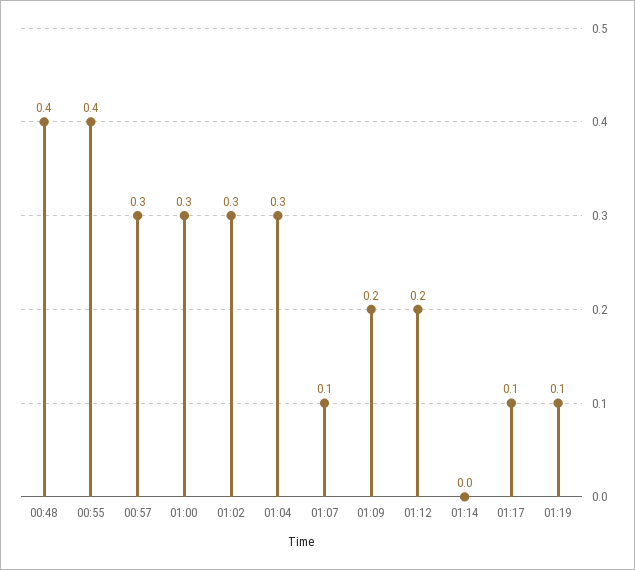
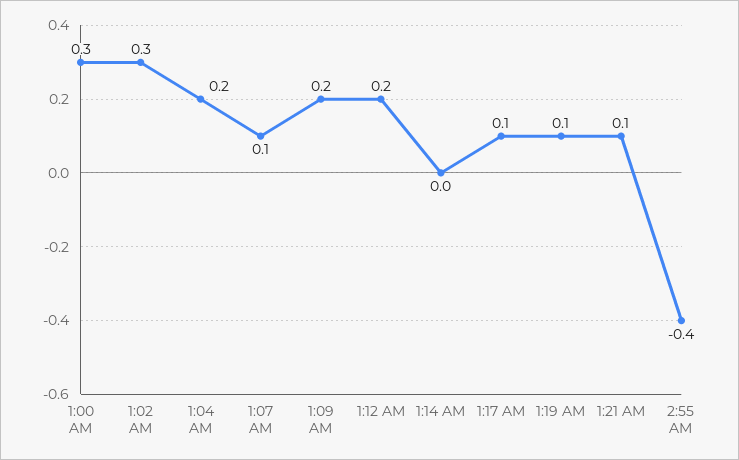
00:48: 0.4 -> none
00:55: 0.4 -> none
00:57: 0.3 -> none
01:04: 0.3 -> 0.2
1:21 AM: none -> 0.1
2:55 AM: none -> -0.4

